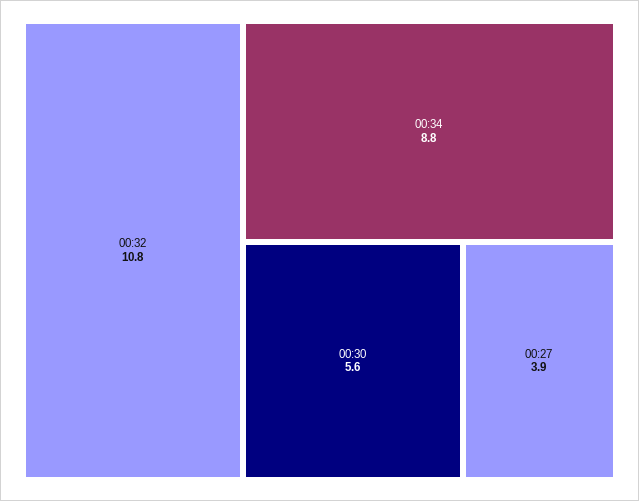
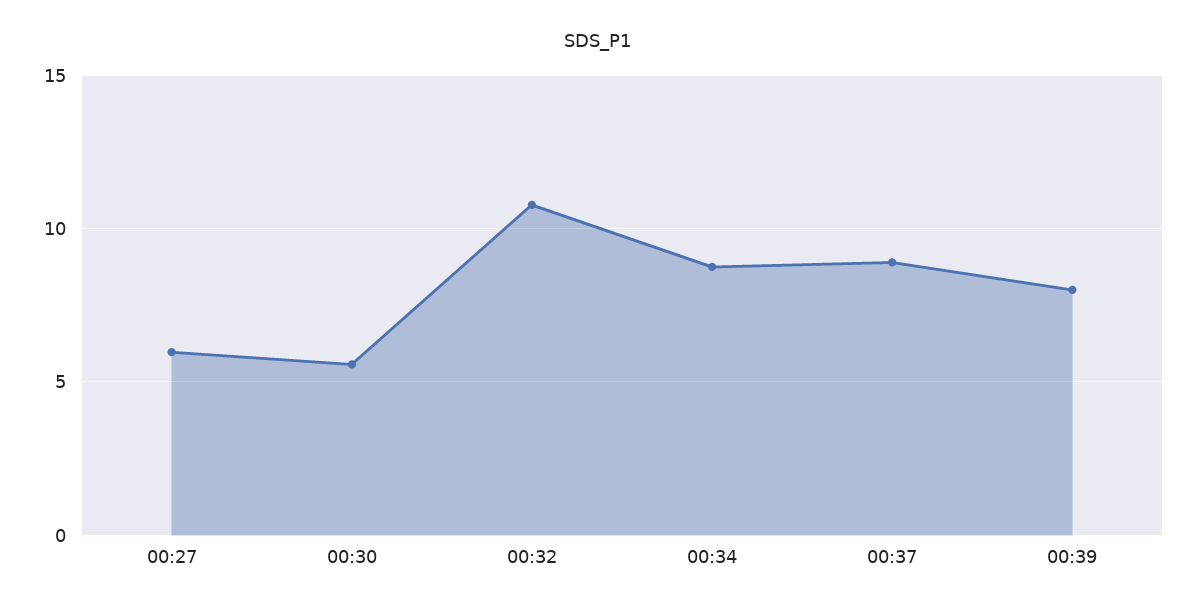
00:27: 3.9 -> 6
00:37: none -> 9
00:39: none -> 8

